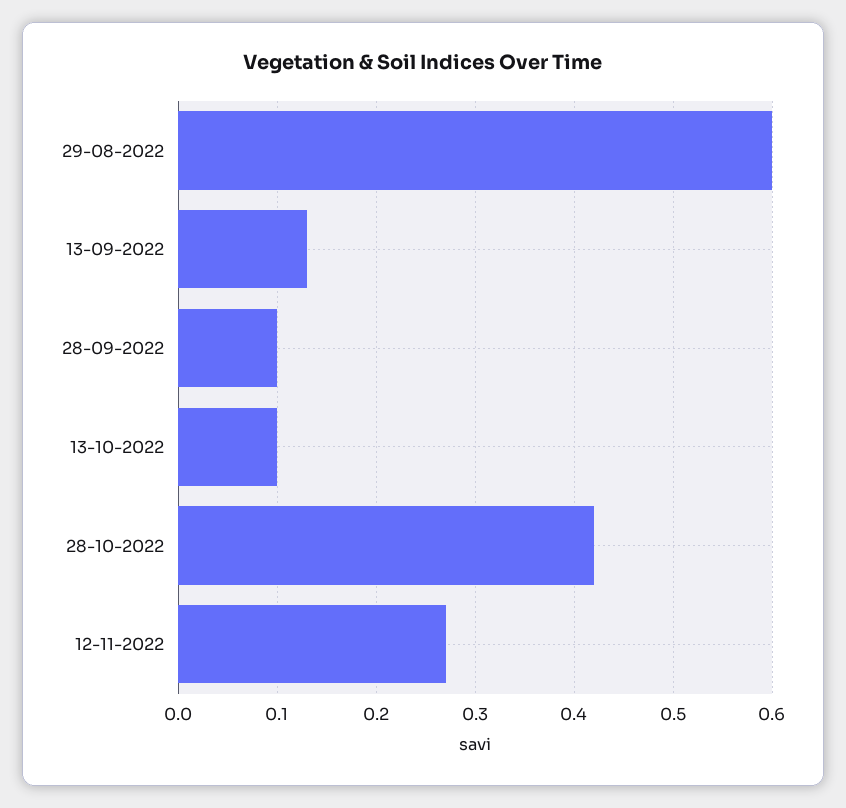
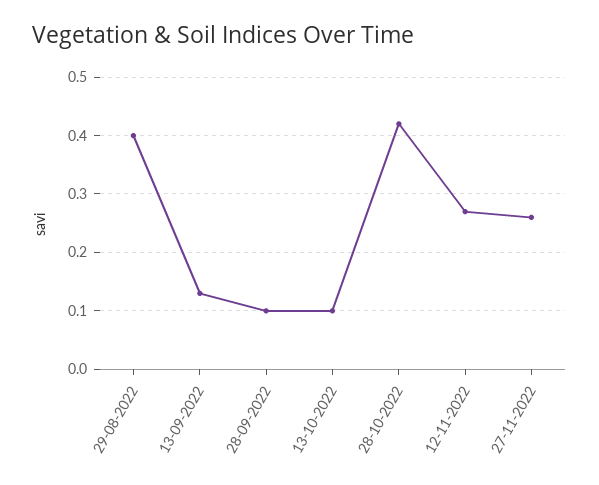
29-08-2022: 0.6 -> 0.4
27-11-2022: none -> 0.25

